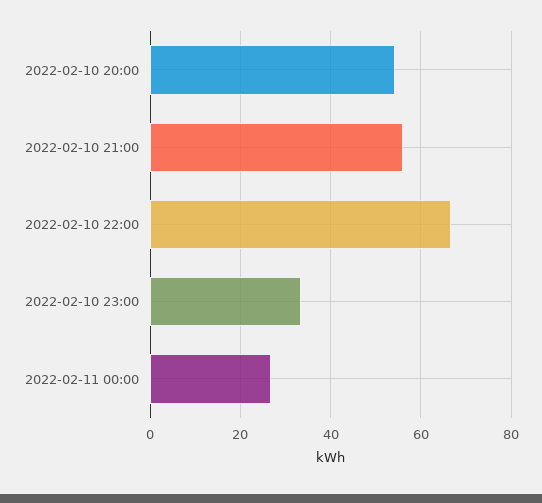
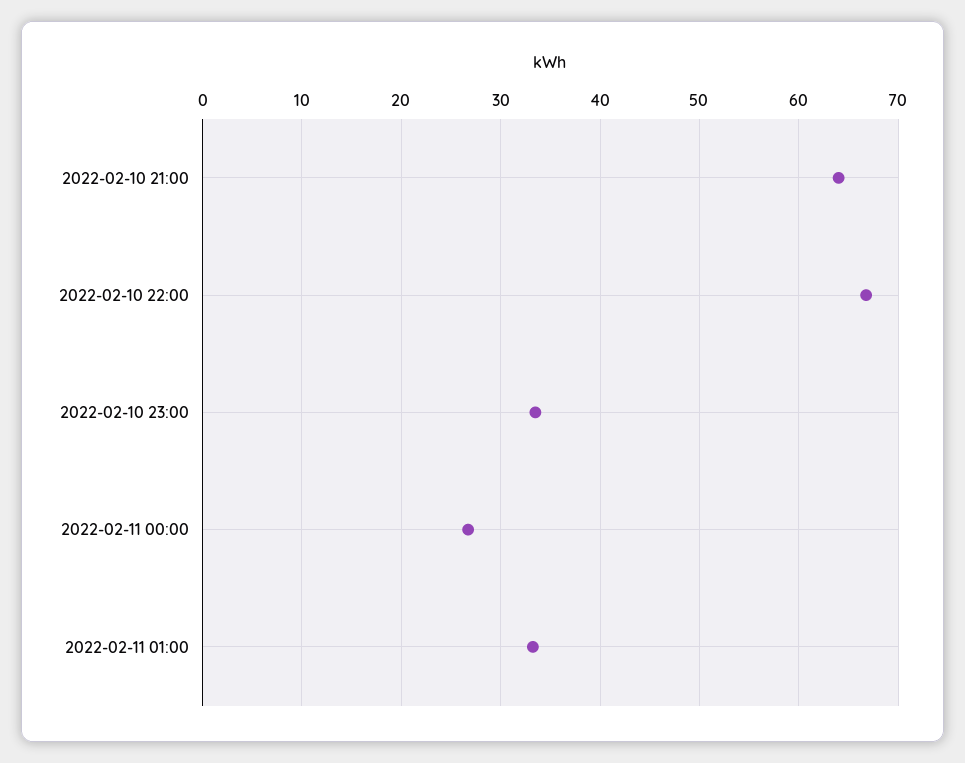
2022-02-10 20:00: 54 -> none
2022-02-10 21:00: 56 -> 64
2022-02-11 01:00: none -> 33

